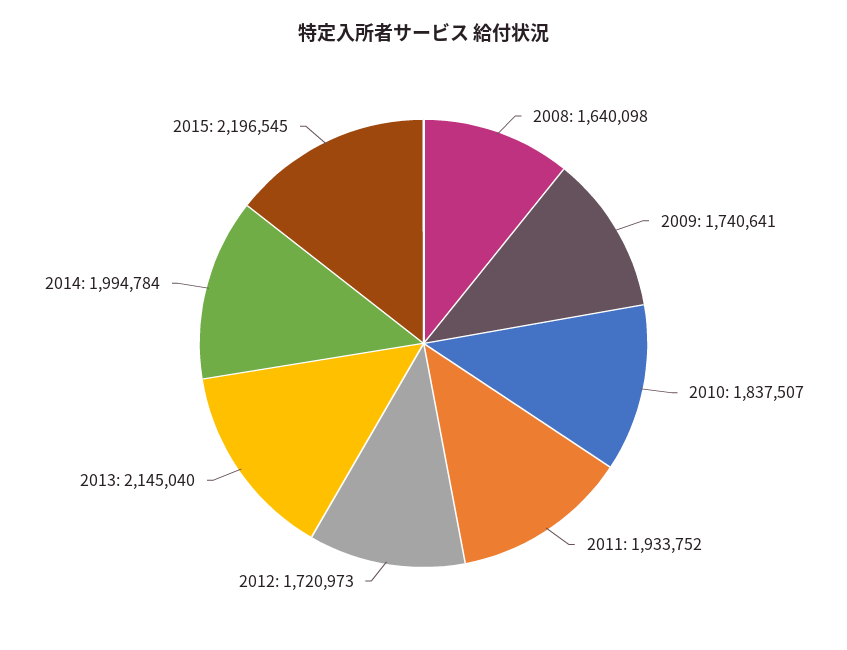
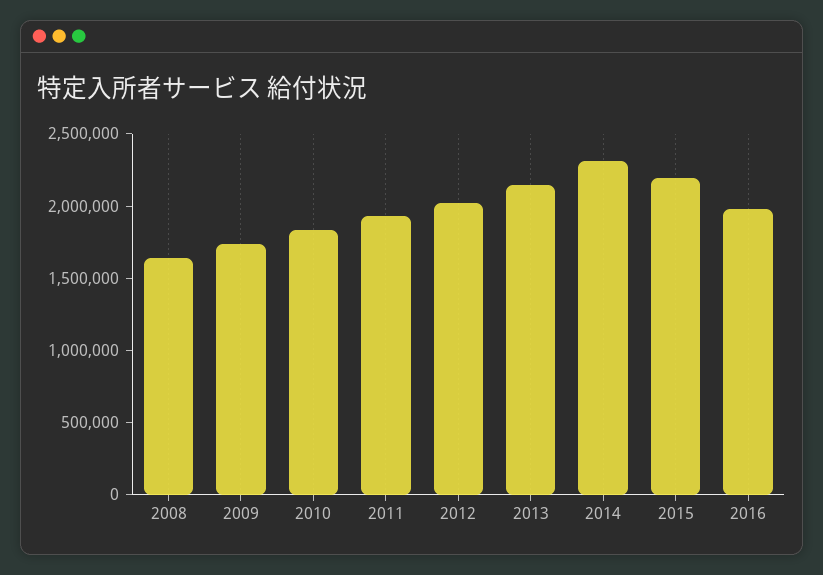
2012: 1720973 -> 2000000
2014: 1994784 -> 2300000
2016: none -> 2000000

